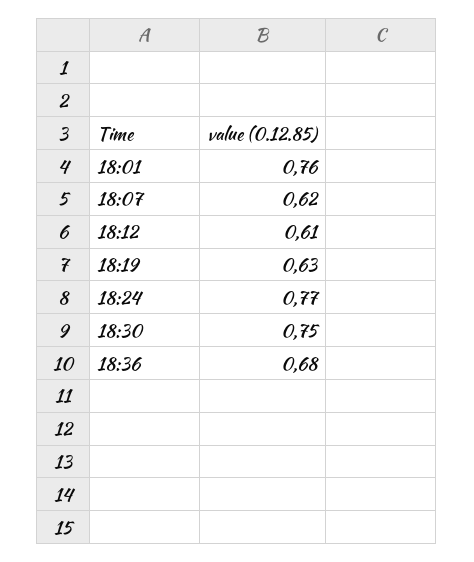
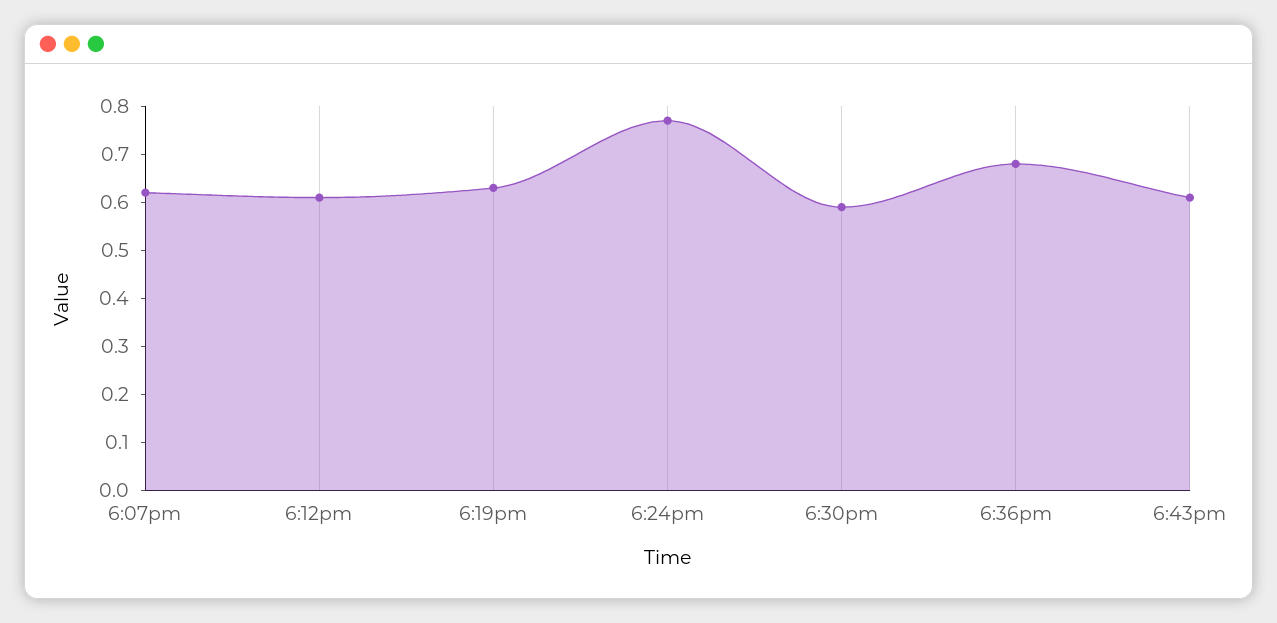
18:01: 0.76 -> none
18:30: 0.75 -> 0.6
6:43pm: none -> 0.6

